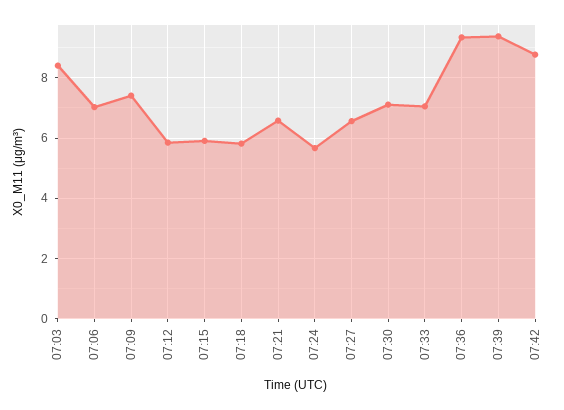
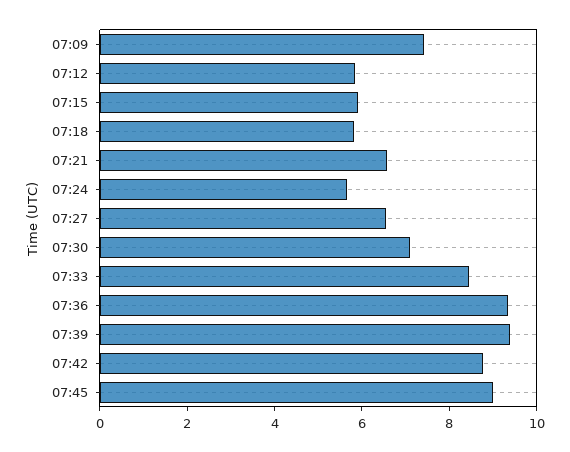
07:03: 8.4 -> none
07:06: 7 -> none
07:33: 7 -> 8.5
07:45: none -> 9

